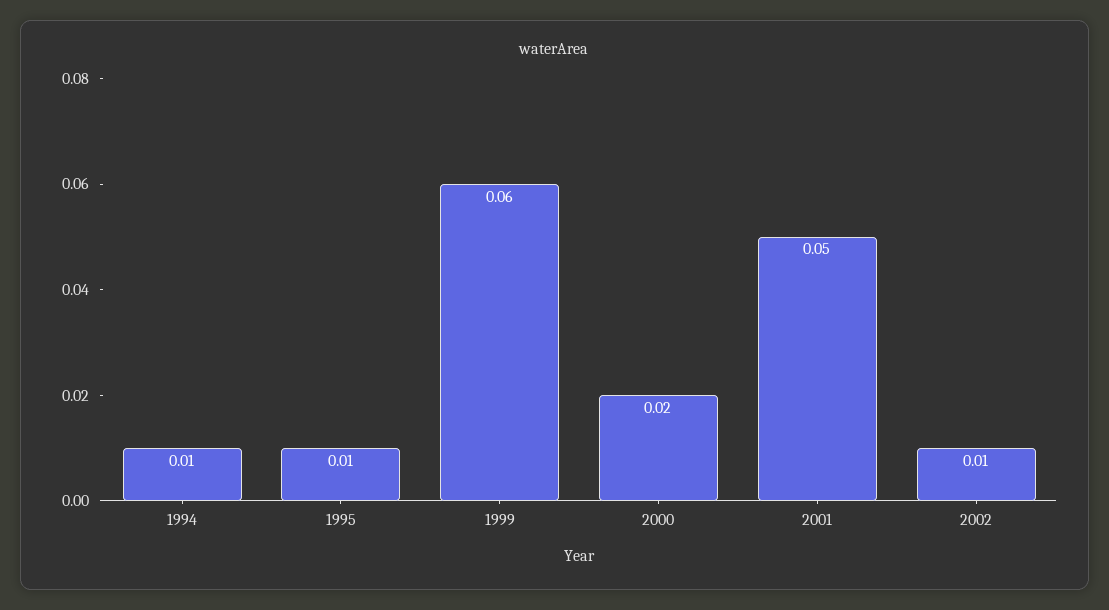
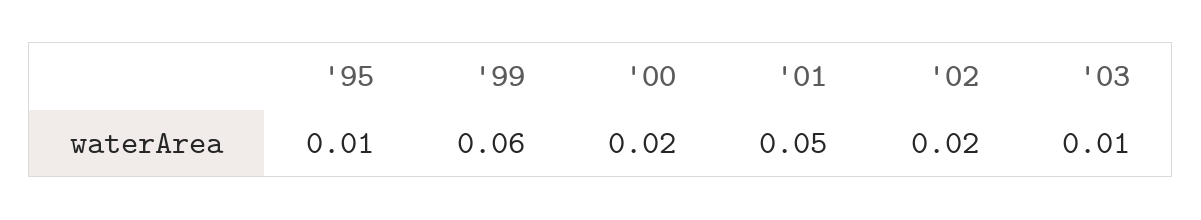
1994: 0.01 -> none
2002: 0.01 -> 0.02
'03: none -> 0.01

